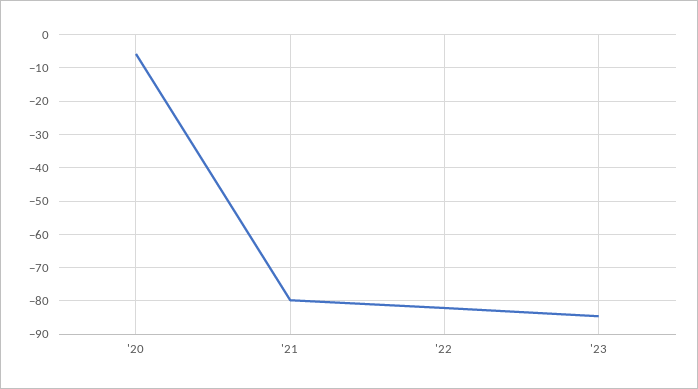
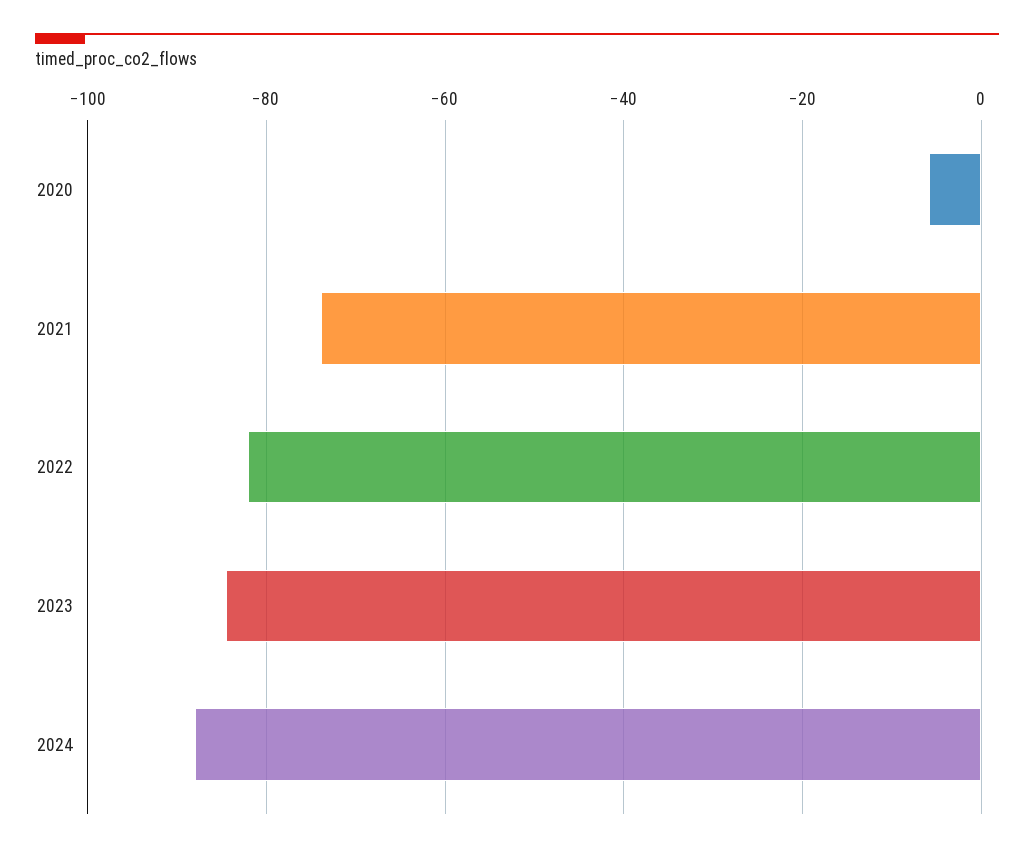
'21: -80 -> -74
2024: none -> -88

